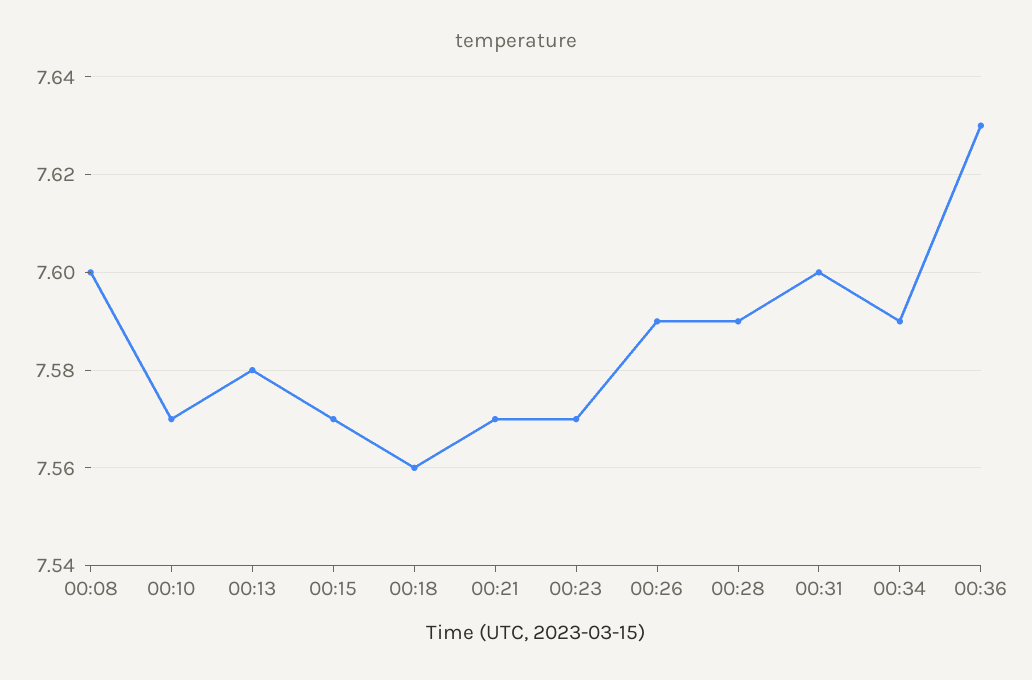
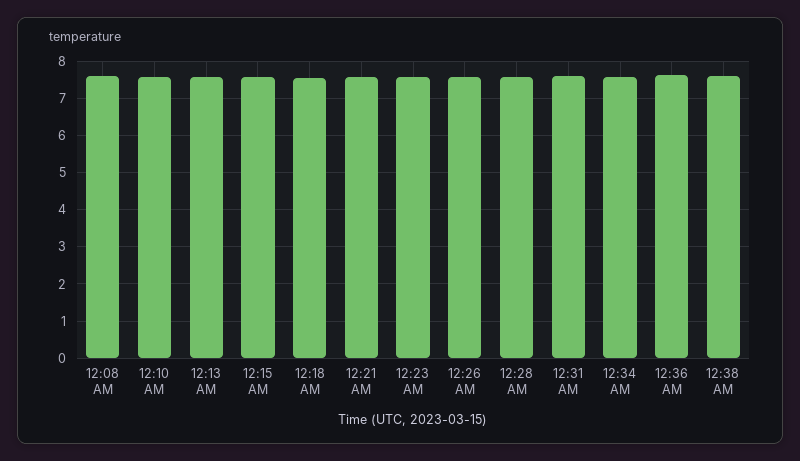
12:38 AM: none -> 7.6

